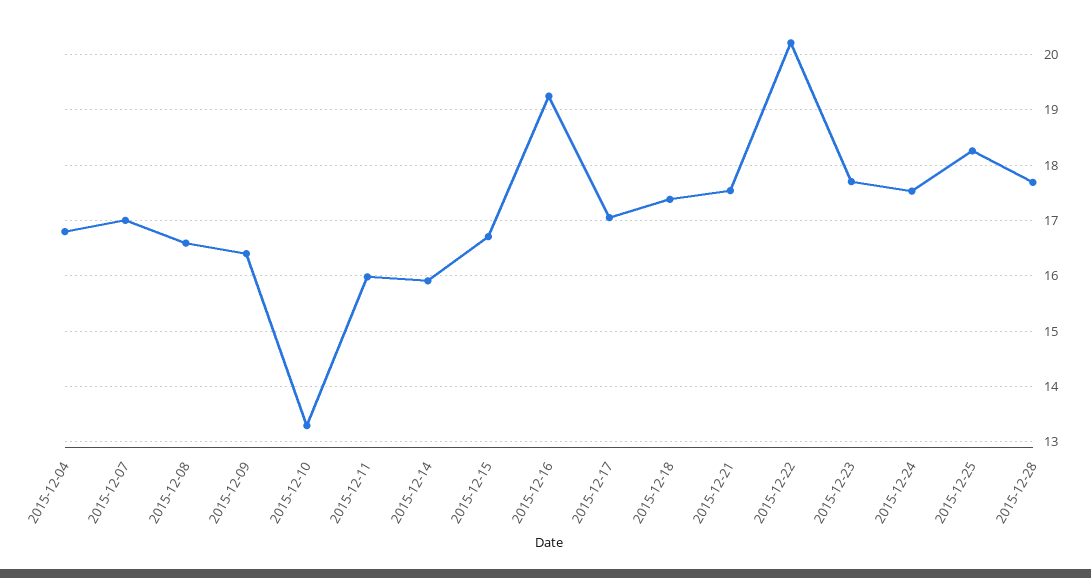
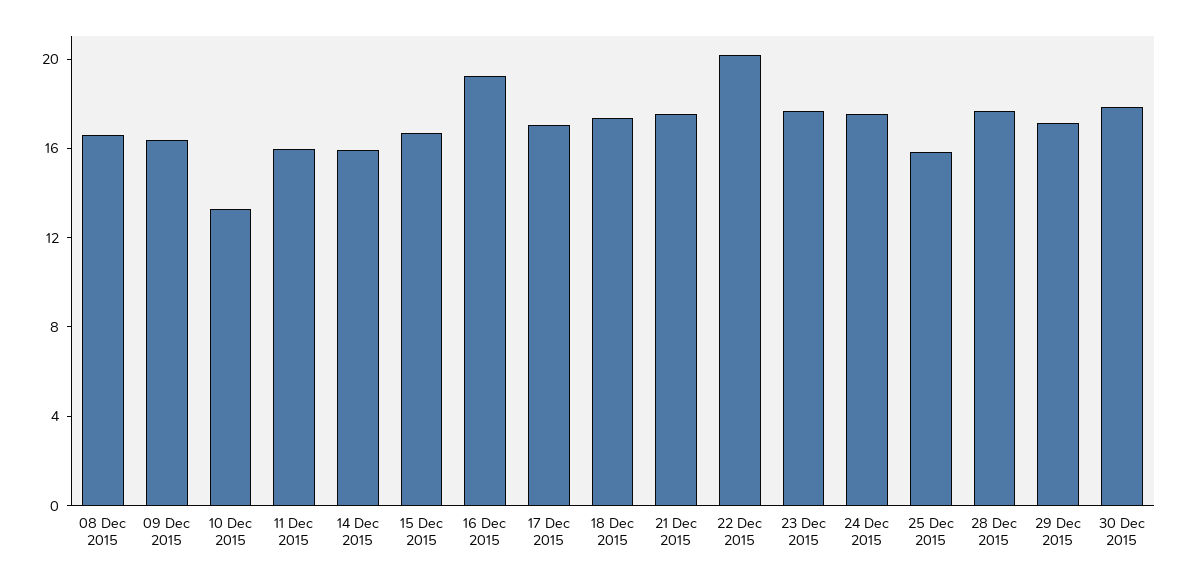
2015-12-04: 16.8 -> none
2015-12-07: 17 -> none
2015-12-25: 18.2 -> 16
29 Dec 2015: none -> 17
30 Dec 2015: none -> 18

